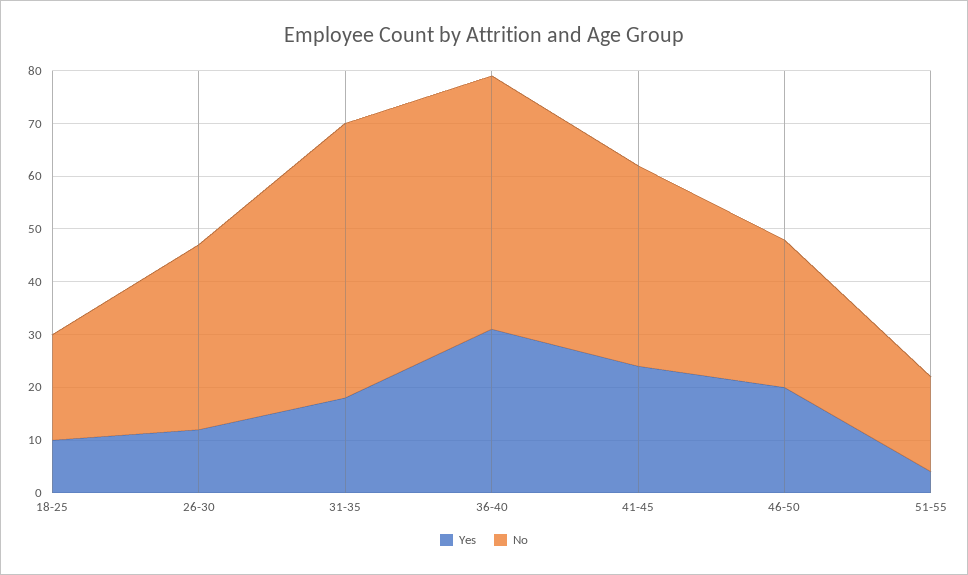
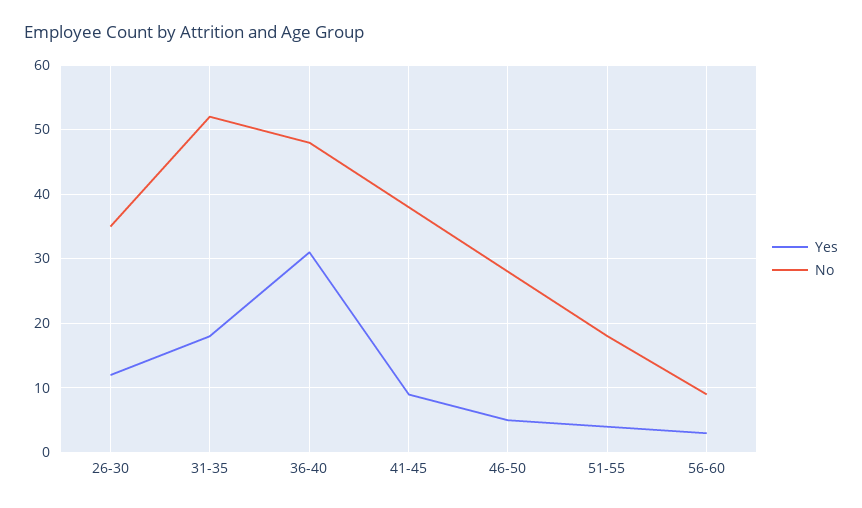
Yes, 18-25: 10 -> none
No, 18-25: 20 -> none
Yes, 41-45: 25 -> 9
Yes, 46-50: 20 -> 5
Yes, 56-60: none -> 3
No, 56-60: none -> 9

